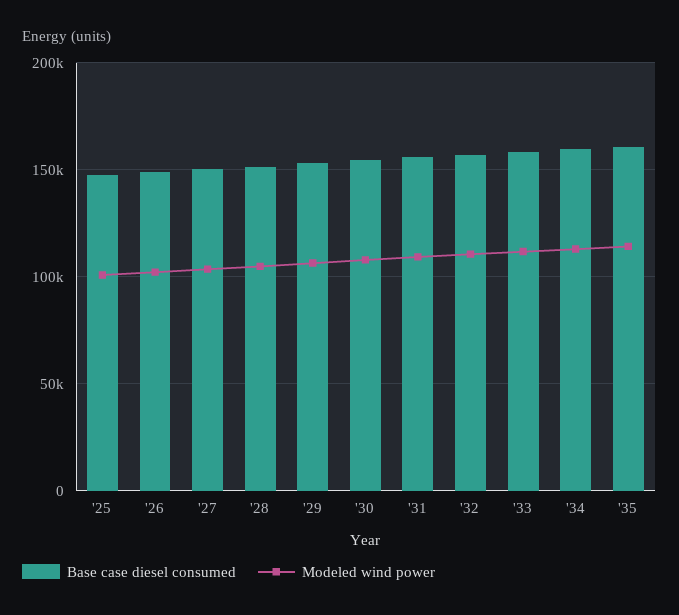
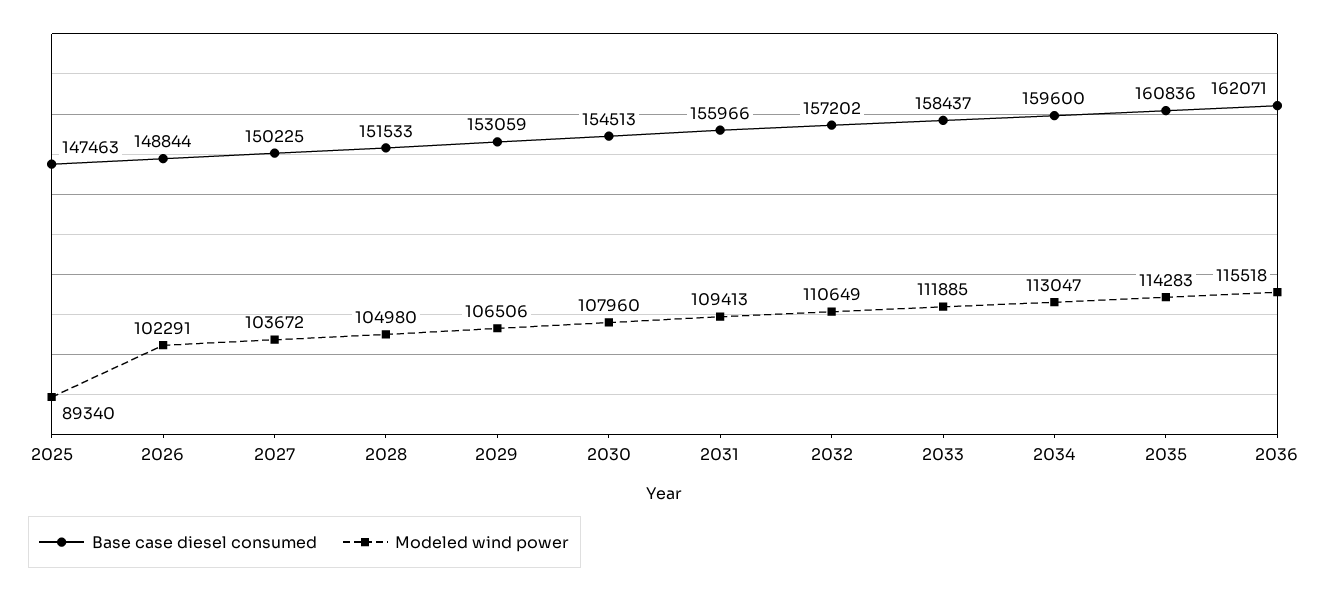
Modeled wind power, '25: 100000 -> 89340
Base case diesel consumed, 2036: none -> 162071
Modeled wind power, 2036: none -> 115518

